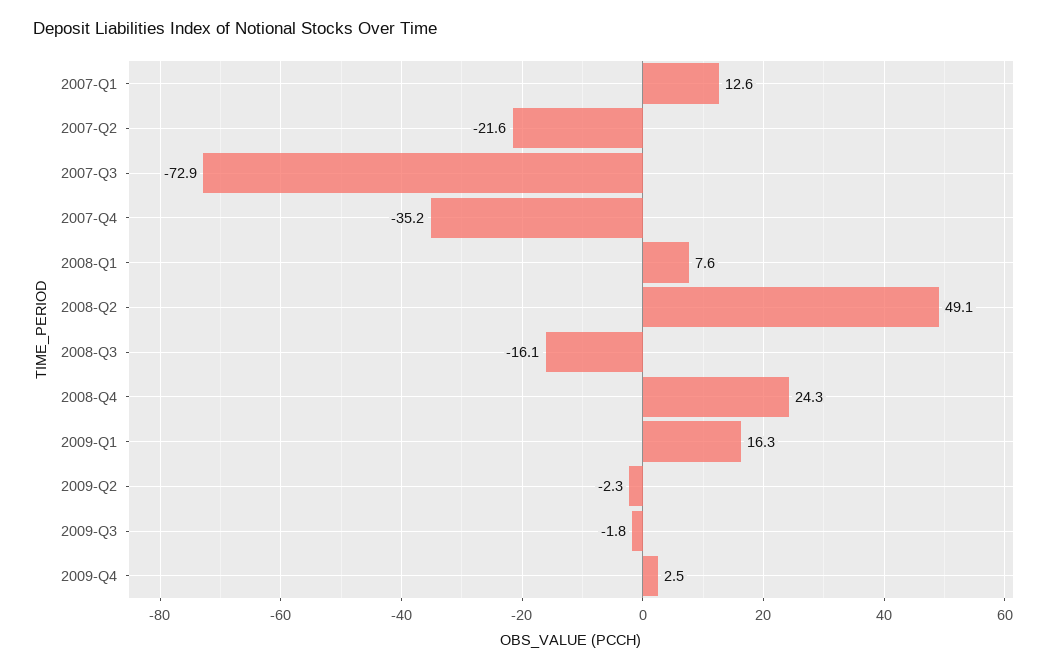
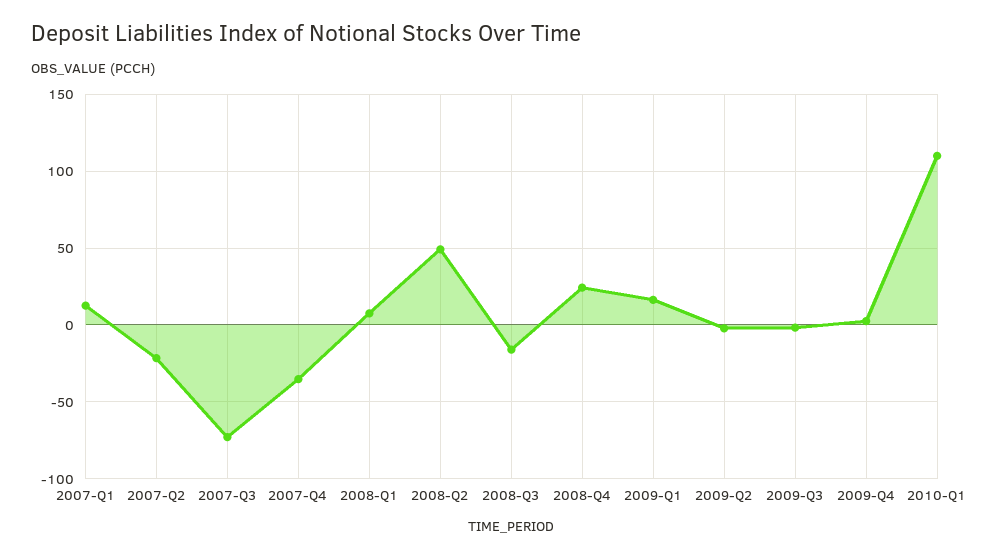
2010-Q1: none -> 110

